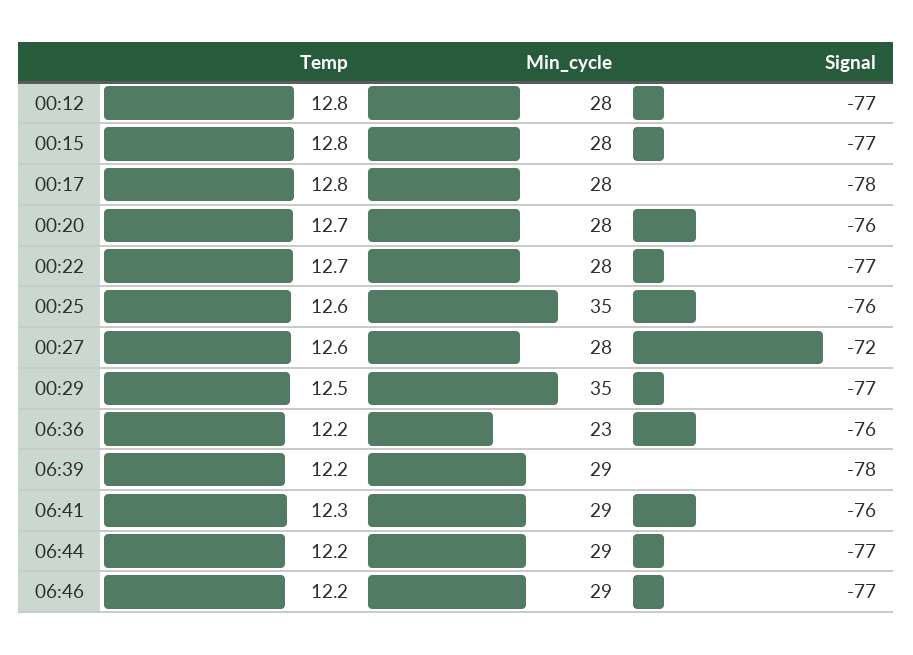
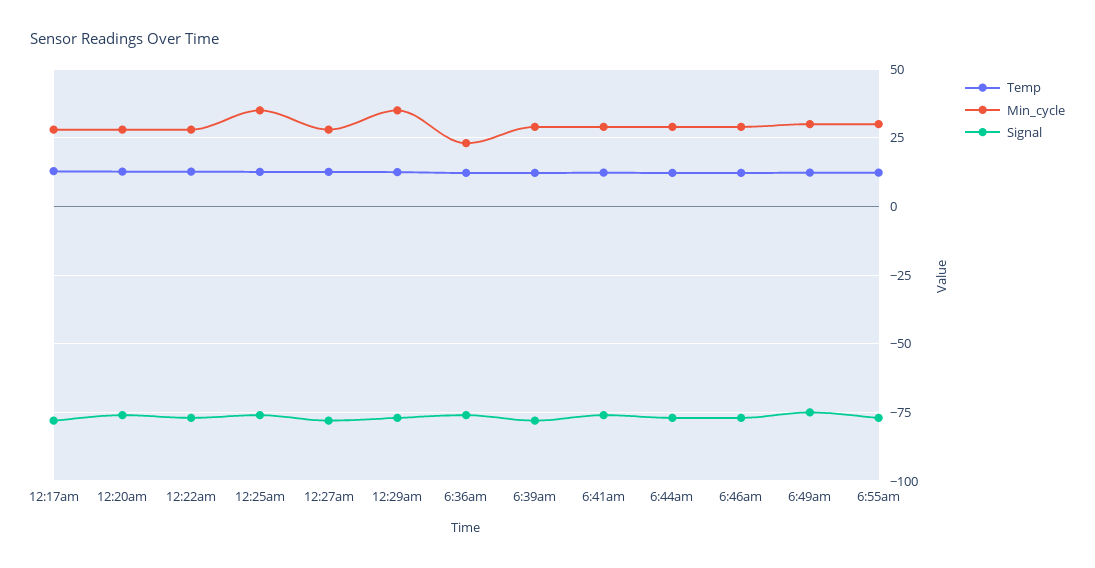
Temp, 00:12: 12.8 -> none
Min_cycle, 00:12: 28 -> none
Signal, 00:12: -77 -> none
Temp, 00:15: 12.8 -> none
Min_cycle, 00:15: 28 -> none
Signal, 00:15: -77 -> none
Signal, 00:27: -72 -> -77.5
Temp, 6:49am: none -> 12.5
Min_cycle, 6:49am: none -> 30
Signal, 6:49am: none -> -75
Temp, 6:55am: none -> 12.5
Min_cycle, 6:55am: none -> 30
Signal, 6:55am: none -> -77.5

